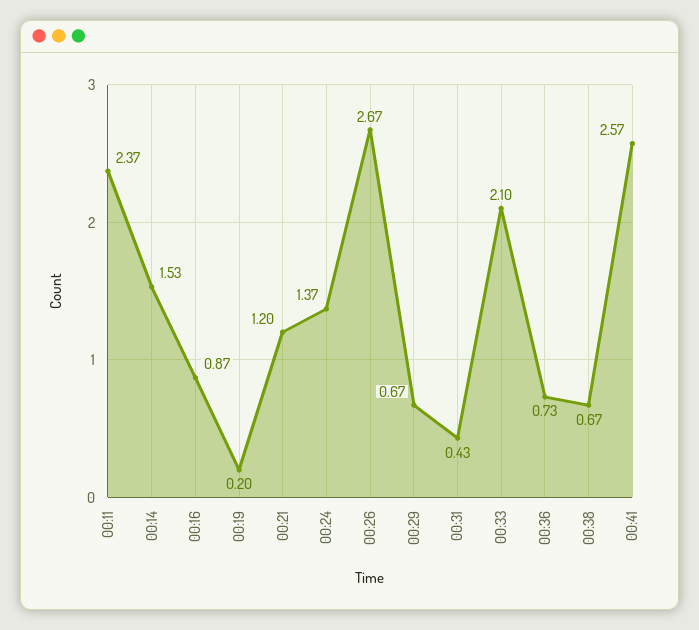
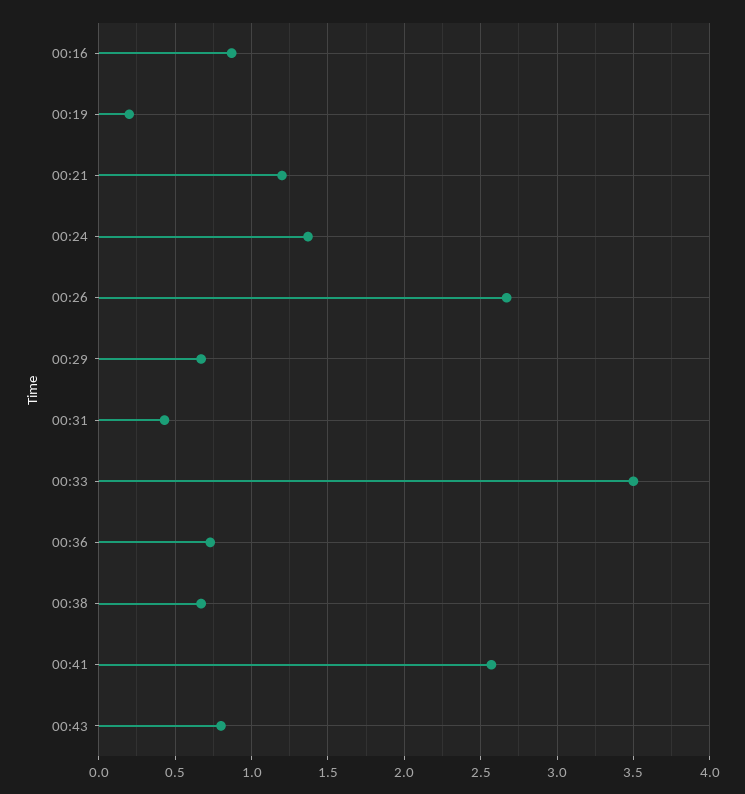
00:11: 2.37 -> none
00:14: 1.53 -> none
00:33: 2.1 -> 3.5
00:43: none -> 0.8

